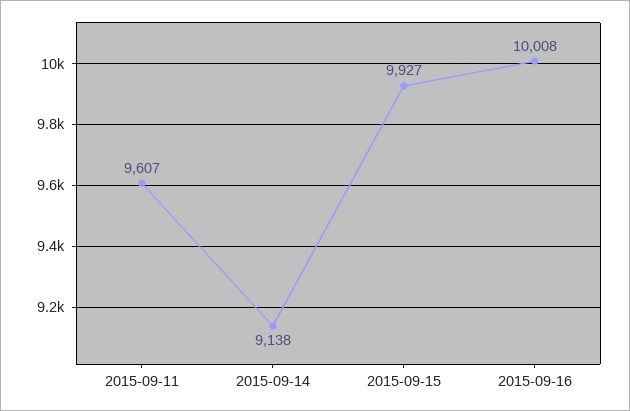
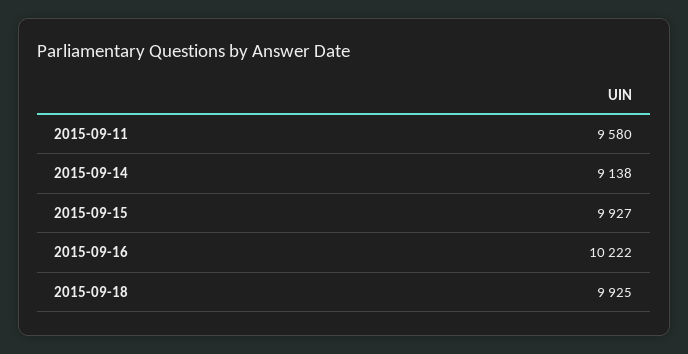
2015-09-11: 9607 -> 9580
2015-09-16: 10008 -> 10222
2015-09-18: none -> 9925

